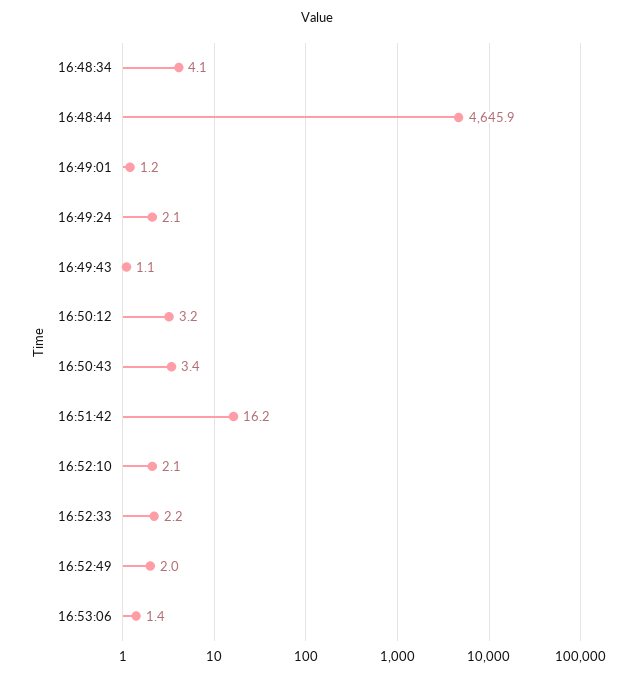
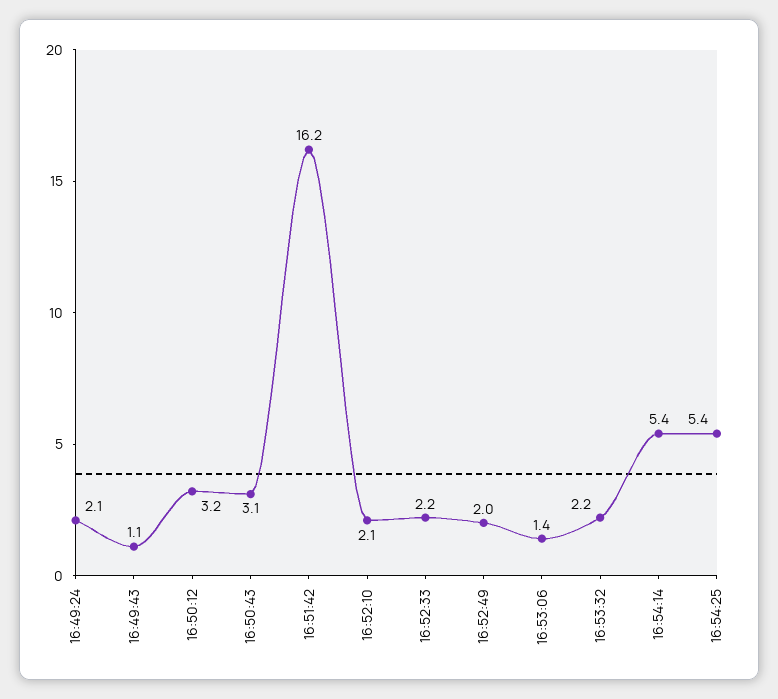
16:48:34: 4.1 -> none
16:48:44: 4645.9 -> none
16:49:01: 1.2 -> none
16:50:43: 3.4 -> 3.1
16:53:32: none -> 2.2
16:54:14: none -> 5.4
16:54:25: none -> 5.4

